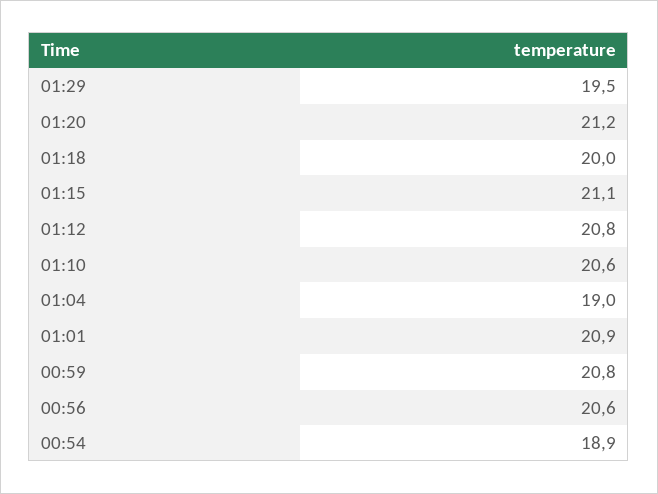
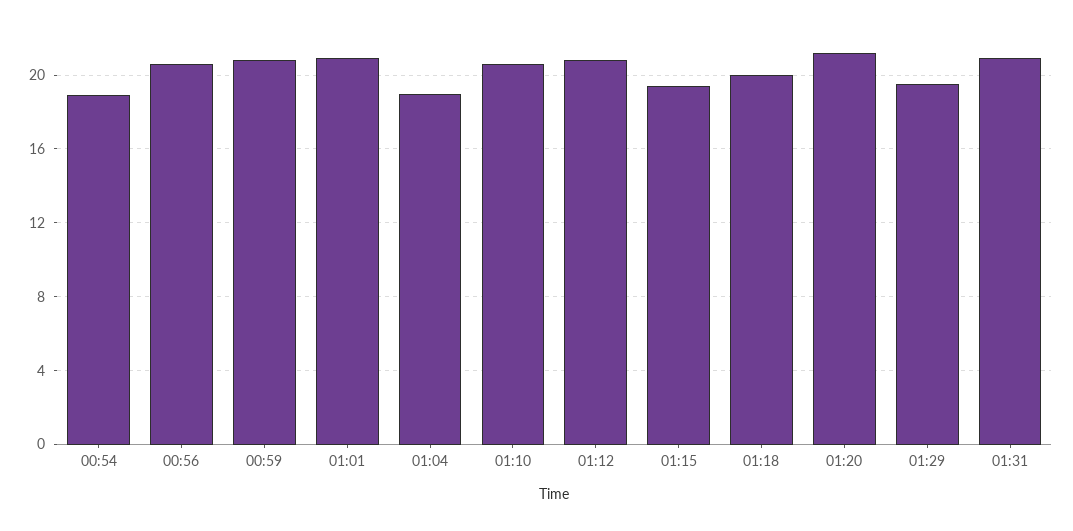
01:15: 21.1 -> 19.5
01:31: none -> 21

